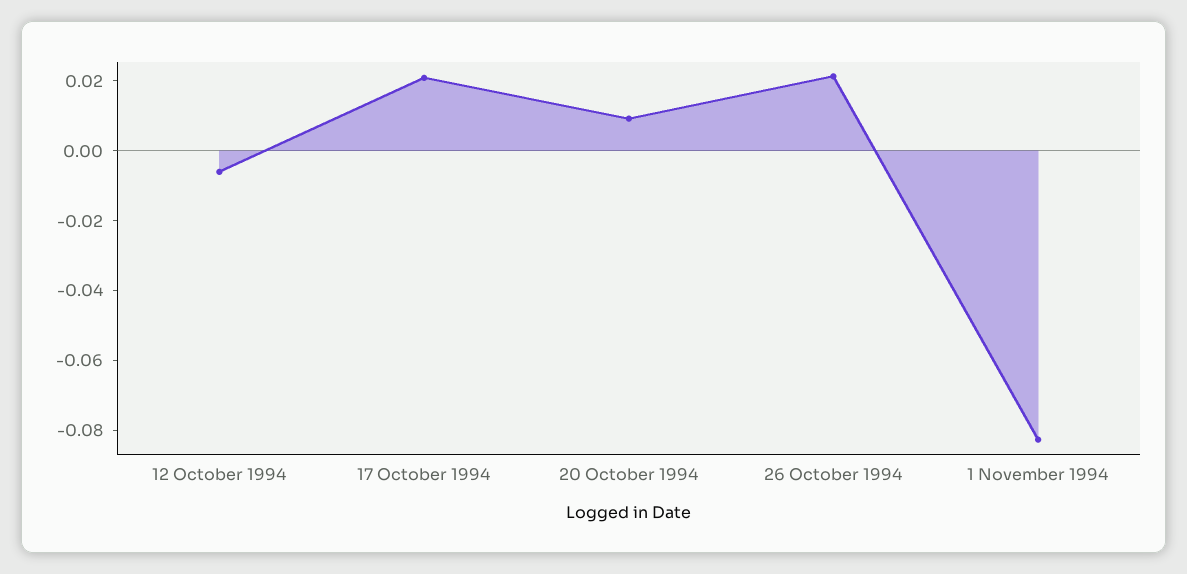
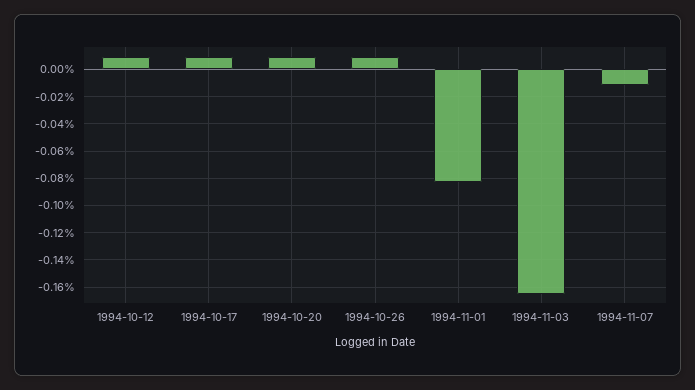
12 October 1994: -0.005 -> 0.01
17 October 1994: 0.02 -> 0.01
26 October 1994: 0.02 -> 0.01
1994-11-03: none -> -0.165
1994-11-07: none -> -0.01

